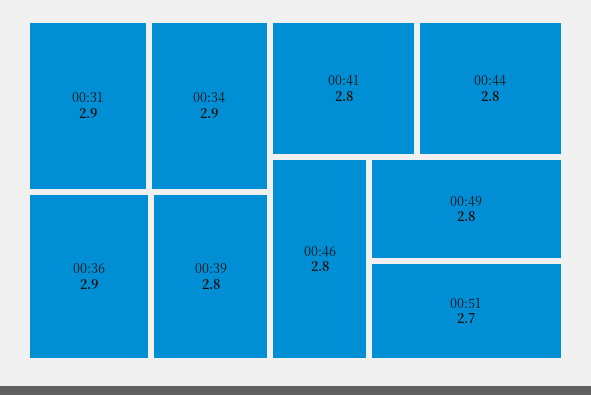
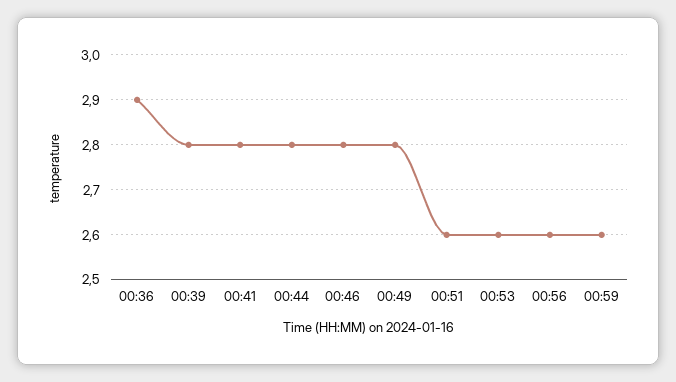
00:31: 2.9 -> none
00:34: 2.9 -> none
00:51: 2.7 -> 2.6
00:53: none -> 2.6
00:56: none -> 2.6
00:59: none -> 2.6

